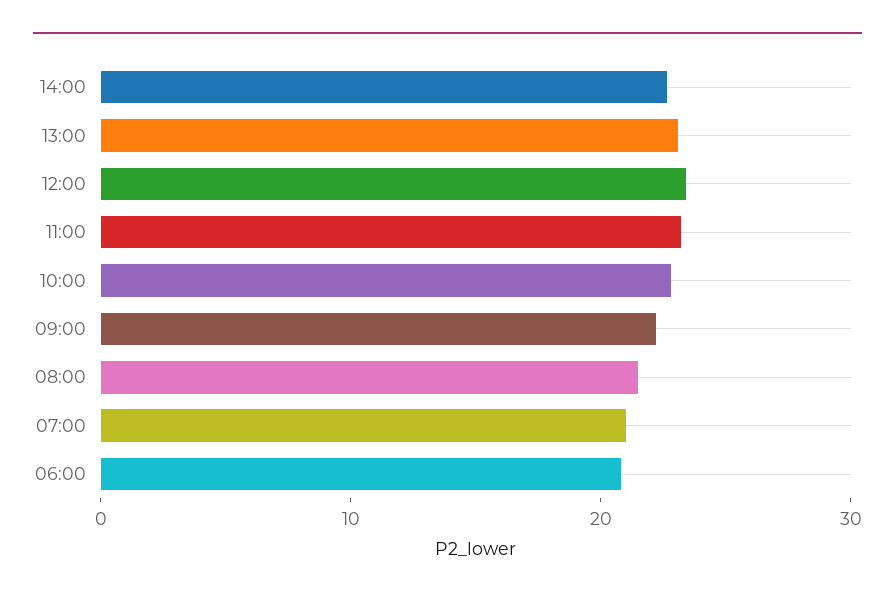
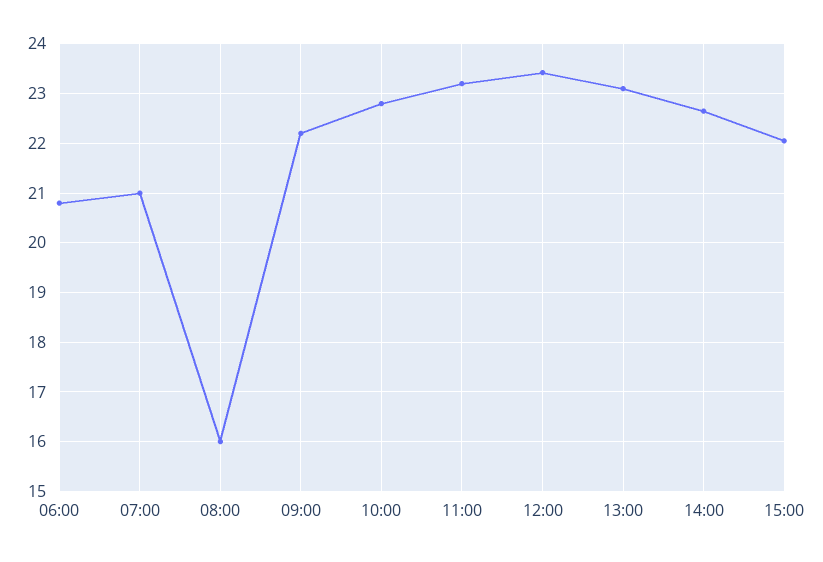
08:00: 22 -> 16
15:00: none -> 22

